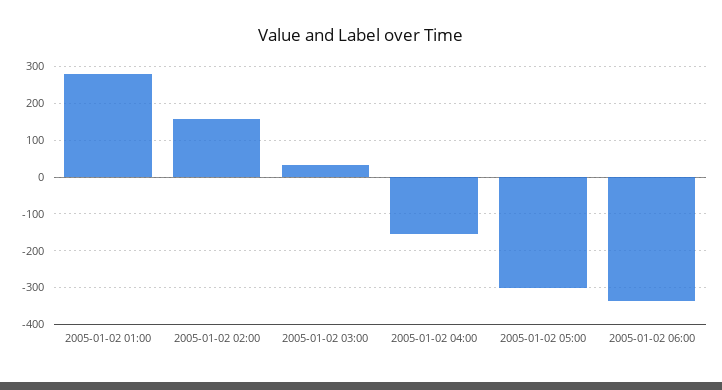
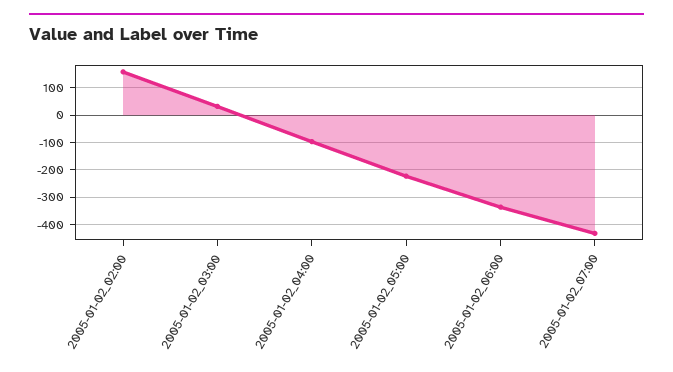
2005-01-02 01:00: 280 -> none
2005-01-02 04:00: -160 -> -100
2005-01-02 05:00: -300 -> -225
2005-01-02_07:00: none -> -425

